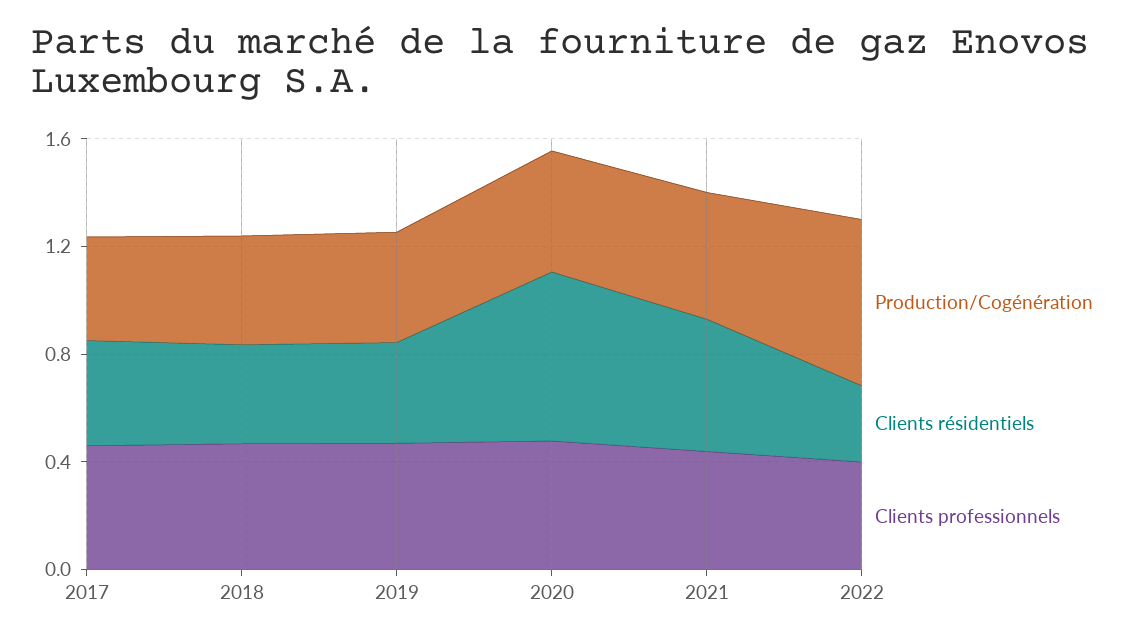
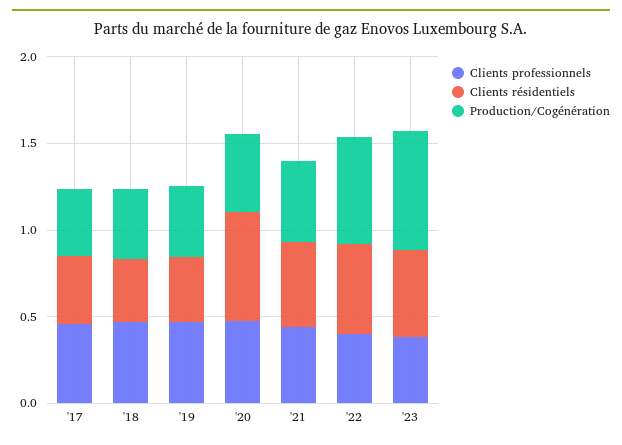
Clients résidentiels, 2022: 0.3 -> 0.5
Clients professionnels, '23: none -> 0.4
Clients résidentiels, '23: none -> 0.5
Production/Cogénération, '23: none -> 0.7

